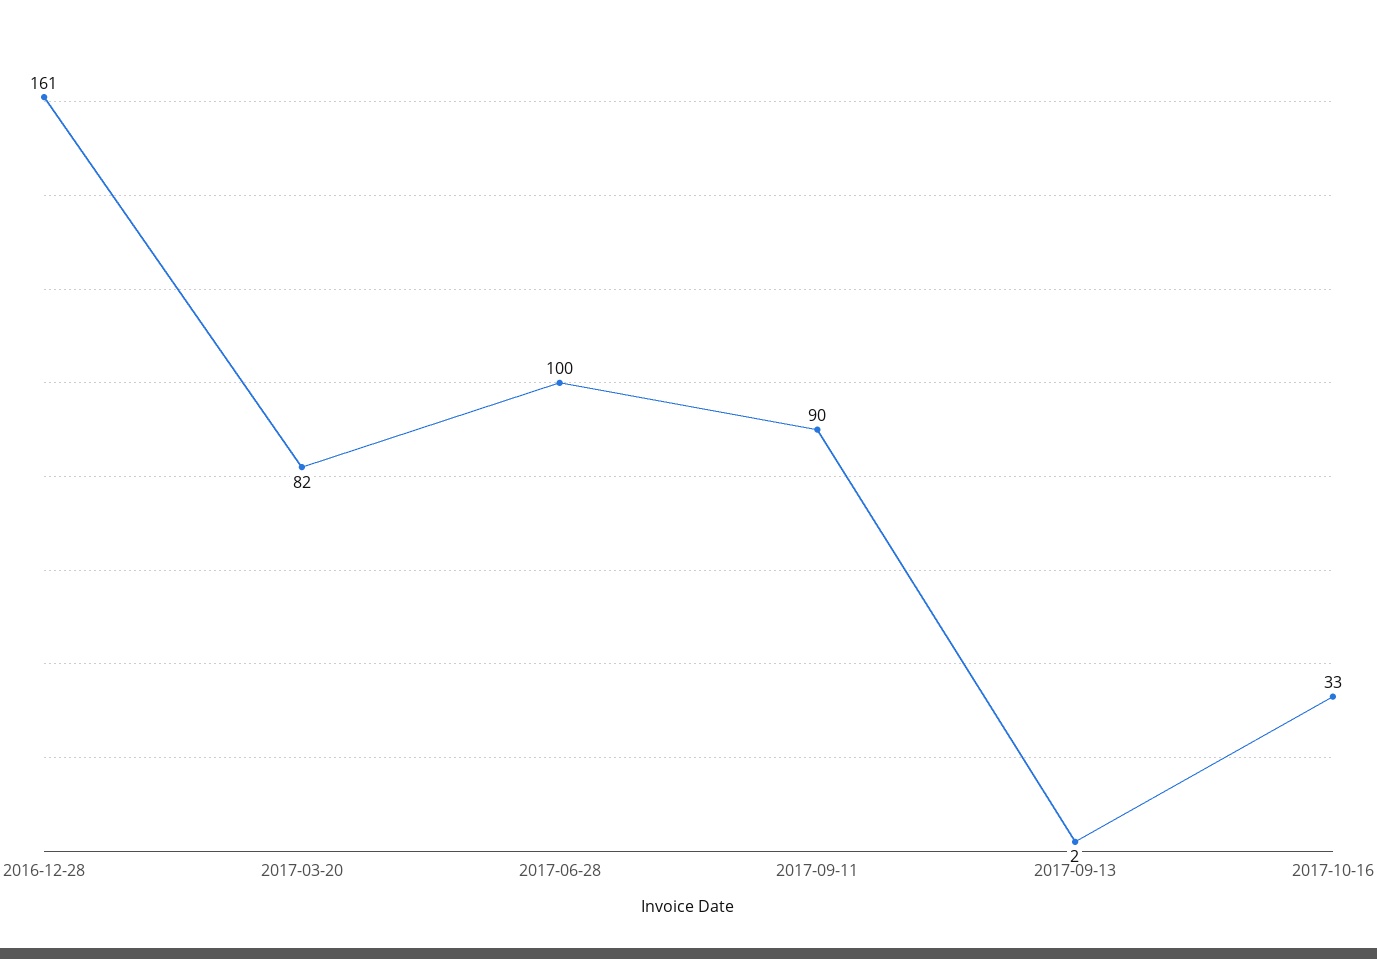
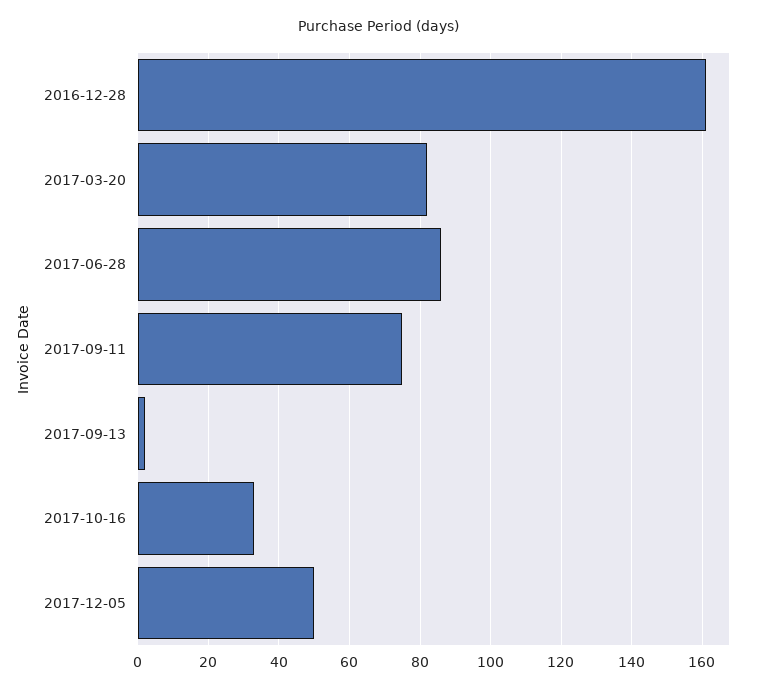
2017-06-28: 100 -> 85
2017-09-11: 90 -> 75
2017-12-05: none -> 50

